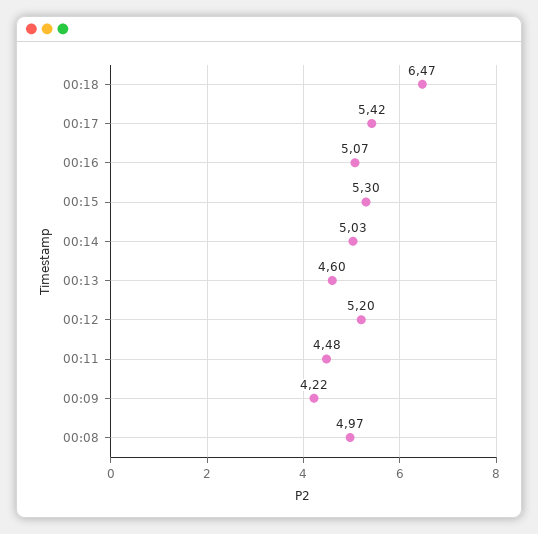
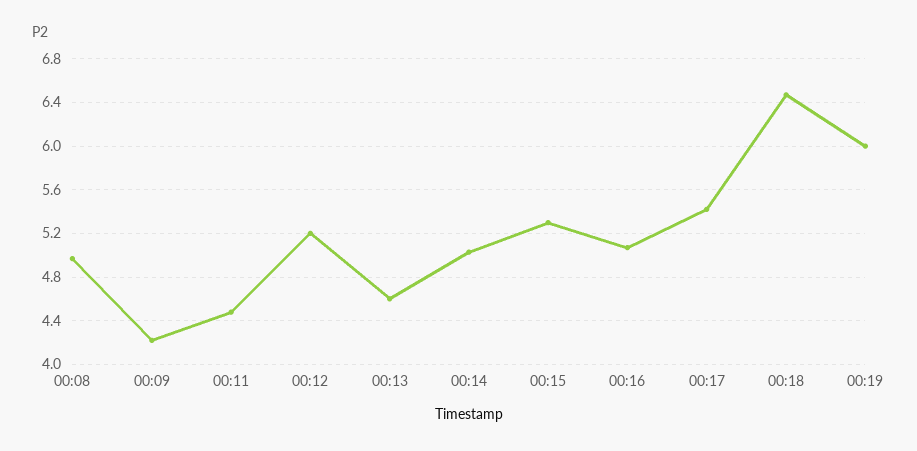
00:19: none -> 6

